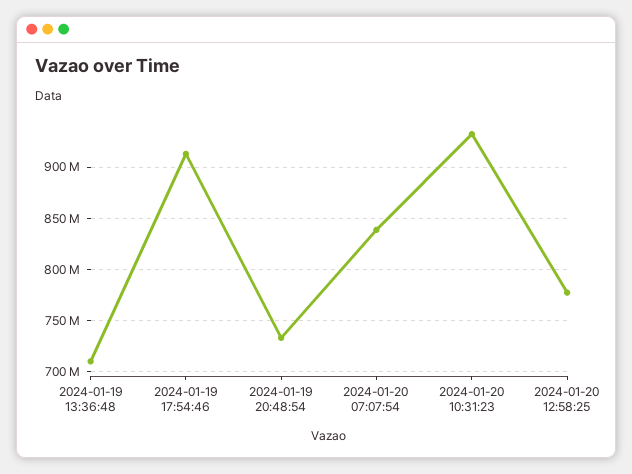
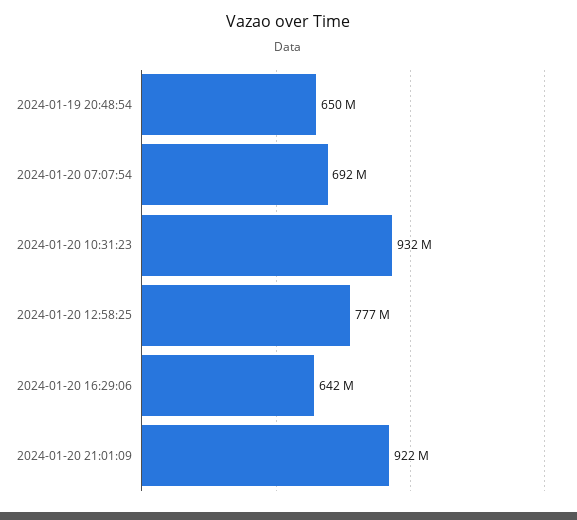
2024-01-19 13:36:48: 710000000 -> none
2024-01-19 17:54:46: 910000000 -> none
2024-01-19 20:48:54: 730000000 -> 650000000
2024-01-20 07:07:54: 840000000 -> 692000000
2024-01-20 16:29:06: none -> 642000000
2024-01-20 21:01:09: none -> 922000000

